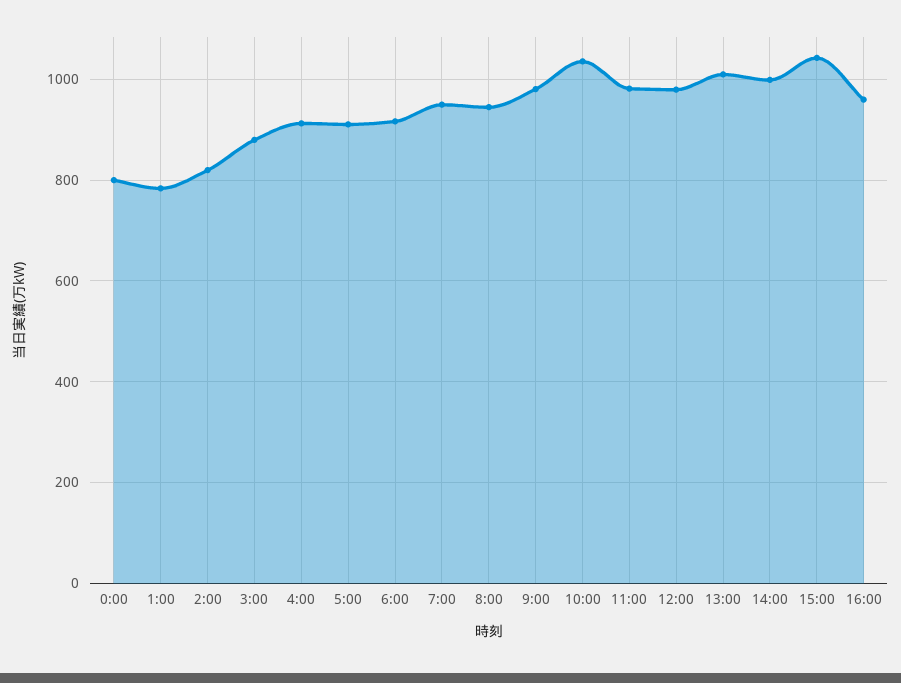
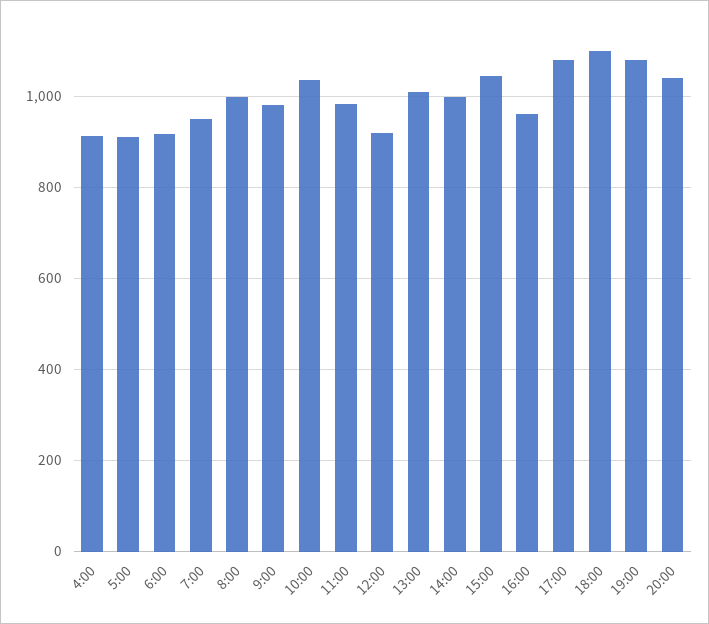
0:00: 800 -> none
1:00: 780 -> none
2:00: 820 -> none
3:00: 880 -> none
8:00: 940 -> 1000
12:00: 980 -> 920
17:00: none -> 1080
18:00: none -> 1100
19:00: none -> 1080
20:00: none -> 1040

